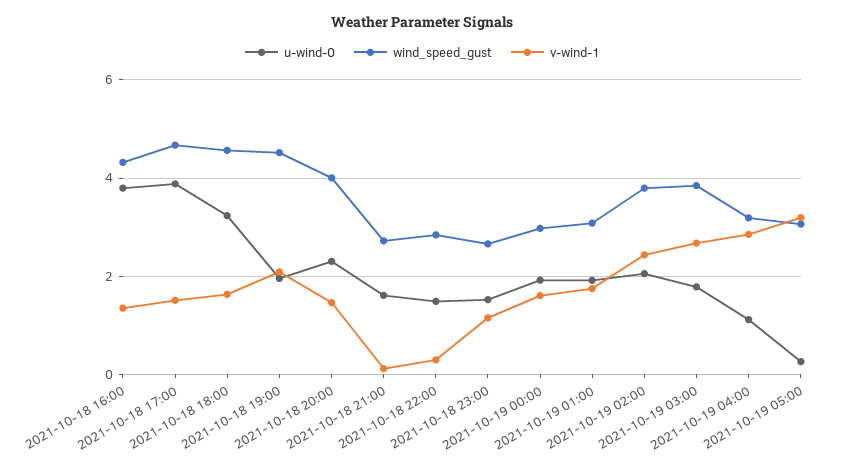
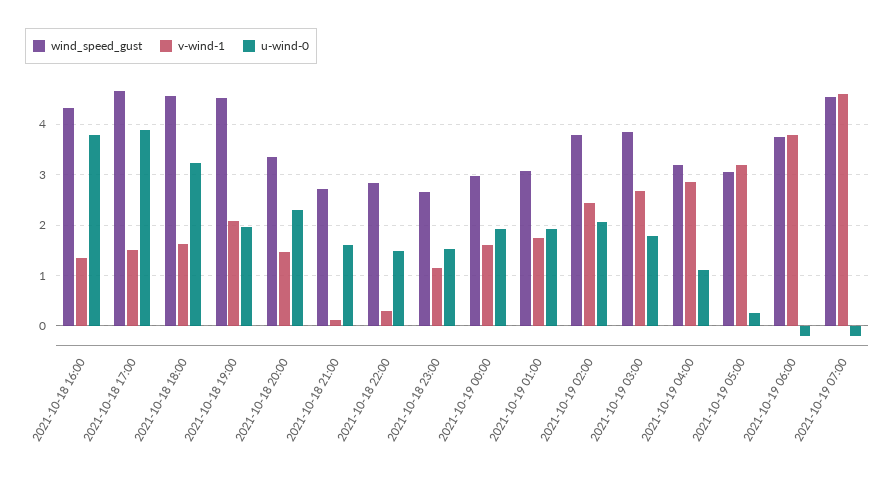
wind_speed_gust, 2021-10-18 20:00: 4 -> 3.4
wind_speed_gust, 2021-10-19 06:00: none -> 3.8
v-wind-1, 2021-10-19 06:00: none -> 3.8
u-wind-0, 2021-10-19 06:00: none -> -0.2
wind_speed_gust, 2021-10-19 07:00: none -> 4.6
v-wind-1, 2021-10-19 07:00: none -> 4.6
u-wind-0, 2021-10-19 07:00: none -> -0.2

